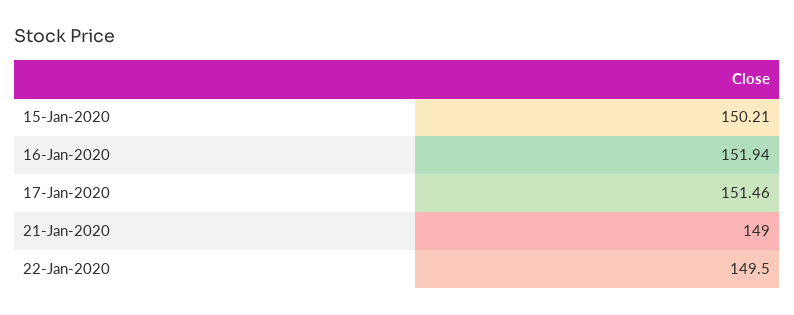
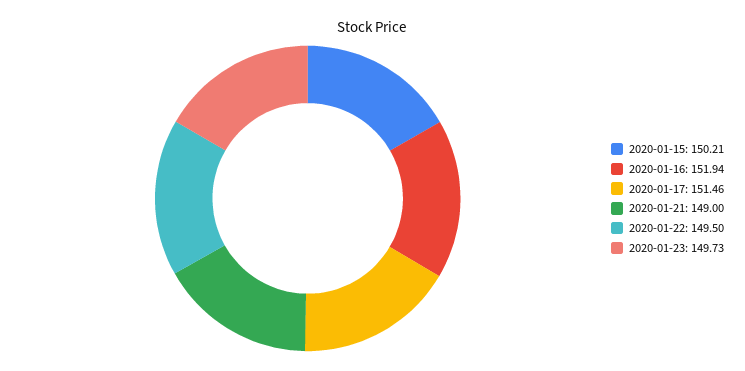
2020-01-23: none -> 149.73

